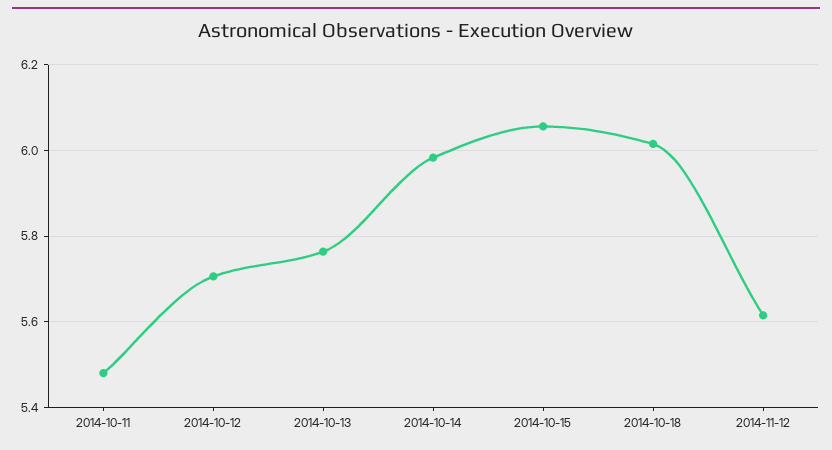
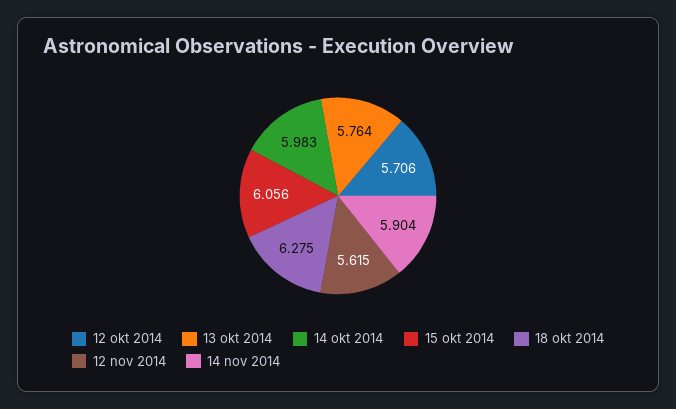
2014-10-11: 5.48 -> none
2014-10-18: 6.02 -> 6.275
14 nov 2014: none -> 5.904

